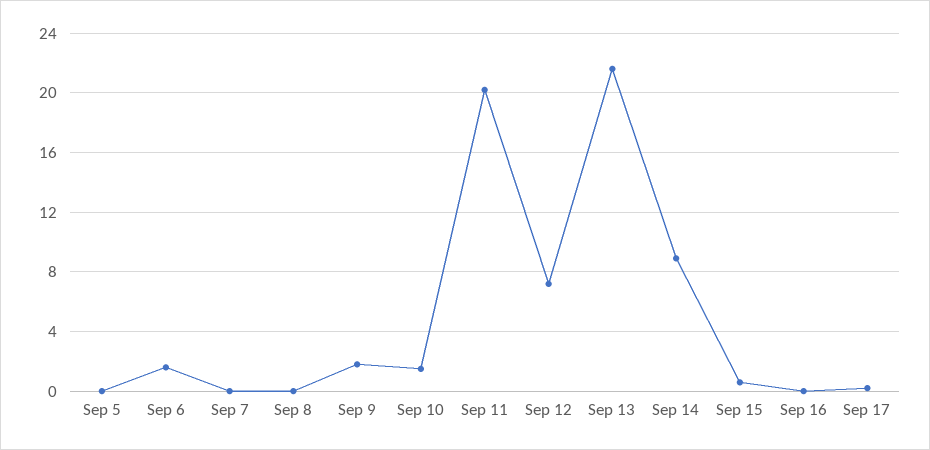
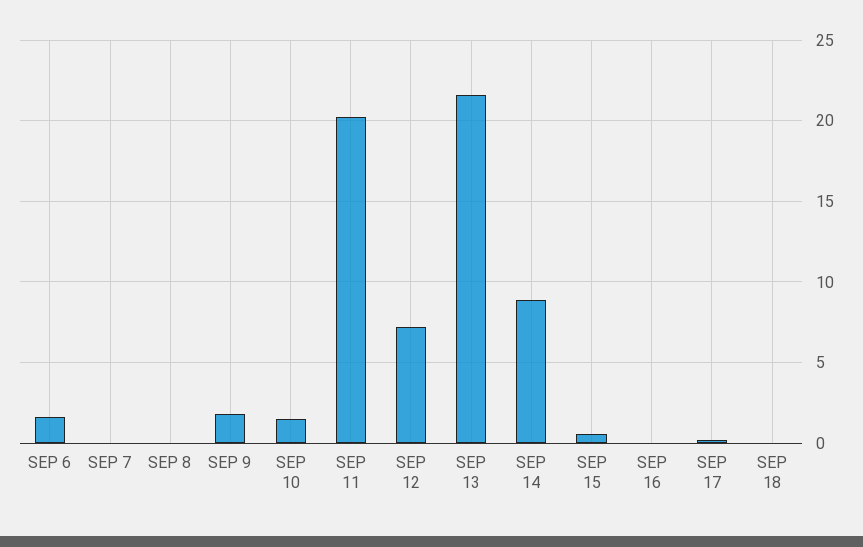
Sep 5: 0 -> none
SEP 18: none -> 0

